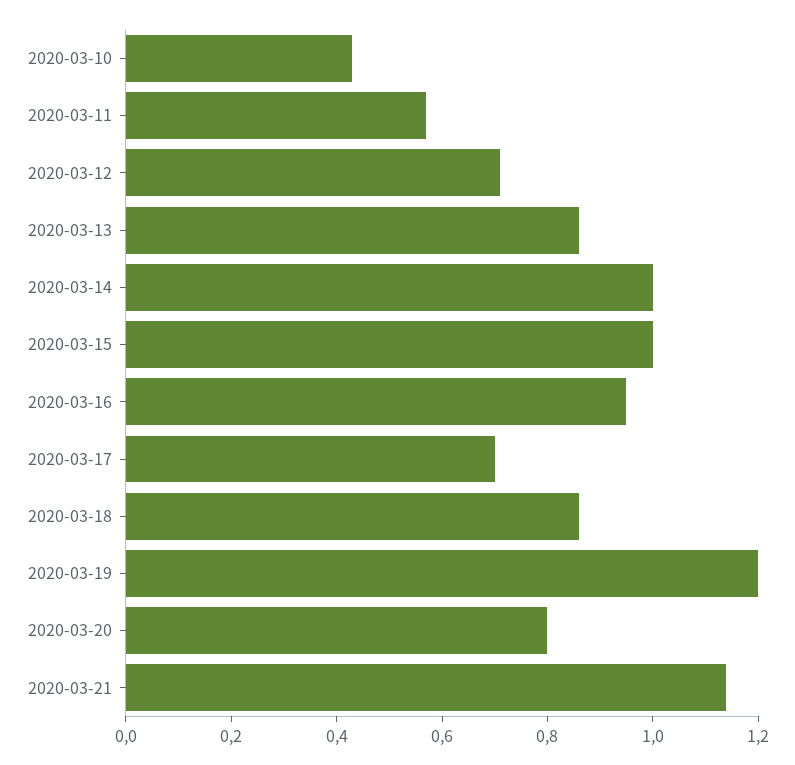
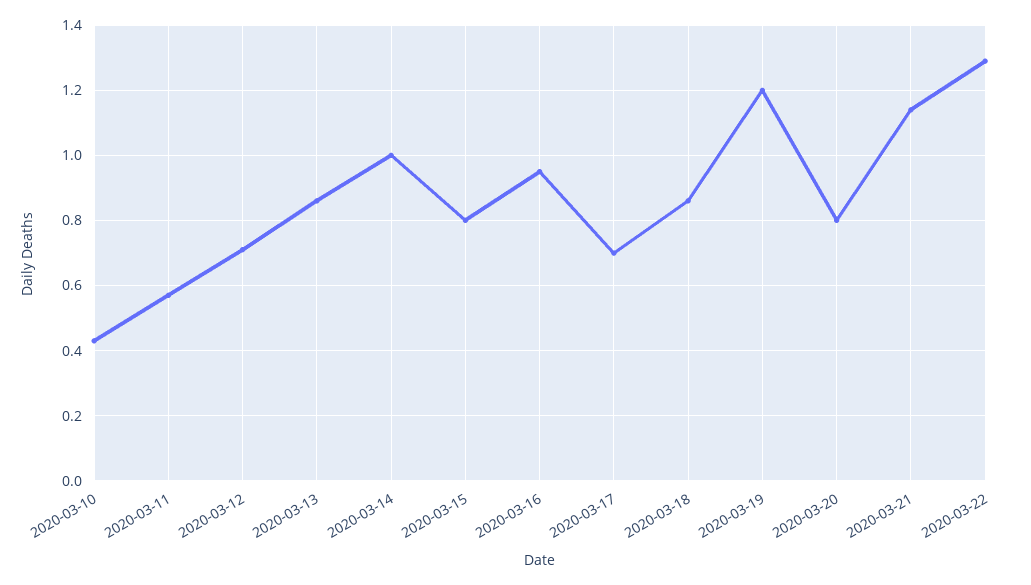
2020-03-15: 1 -> 0.8
2020-03-22: none -> 1.3

